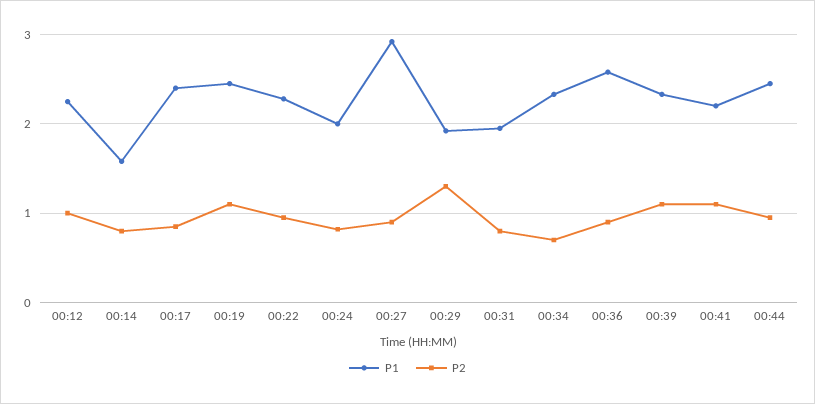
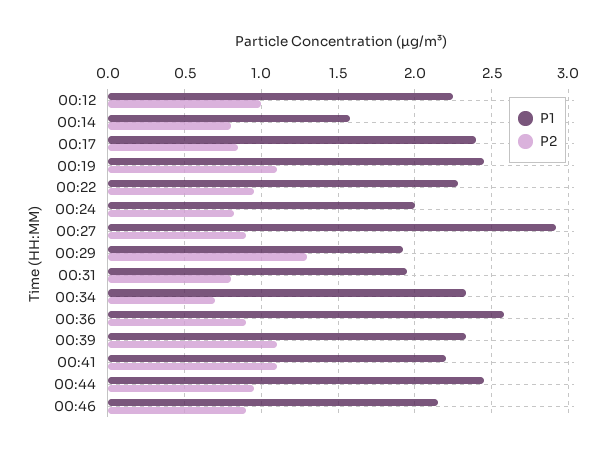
P1, 00:46: none -> 2.15
P2, 00:46: none -> 0.9

